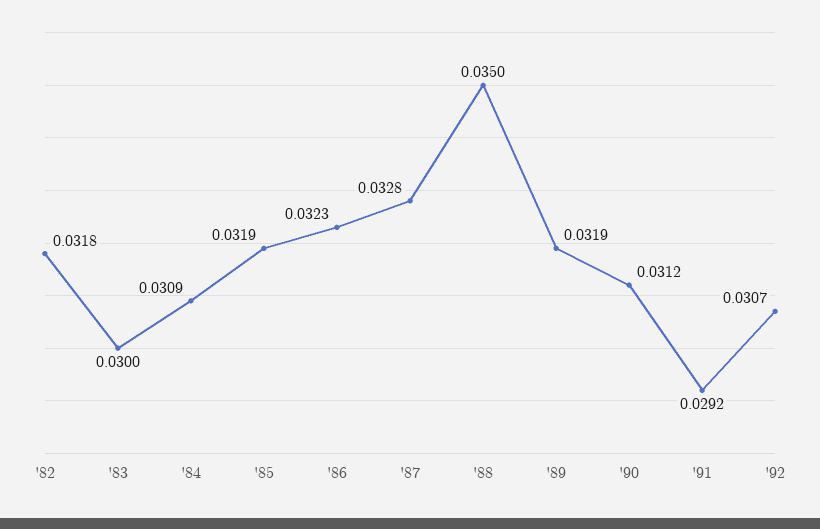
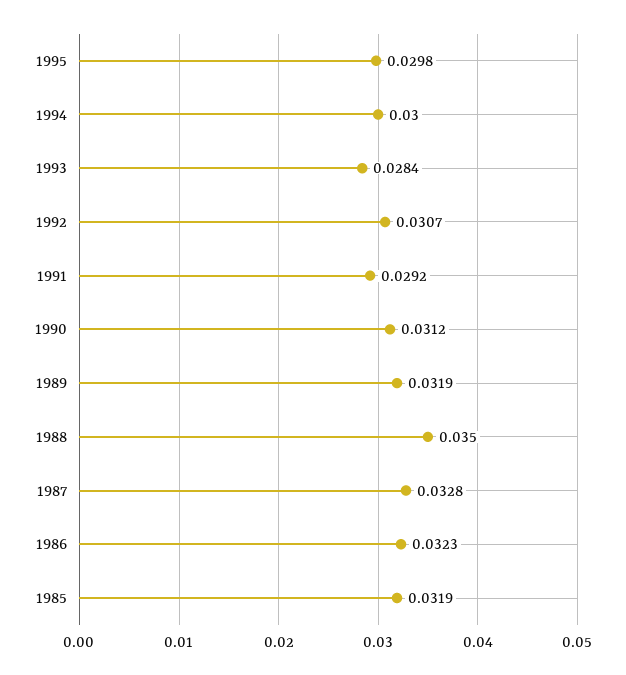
'82: 0.0318 -> none
'83: 0.03 -> none
'84: 0.0309 -> none
1995: none -> 0.0298
1994: none -> 0.03
1993: none -> 0.0284

